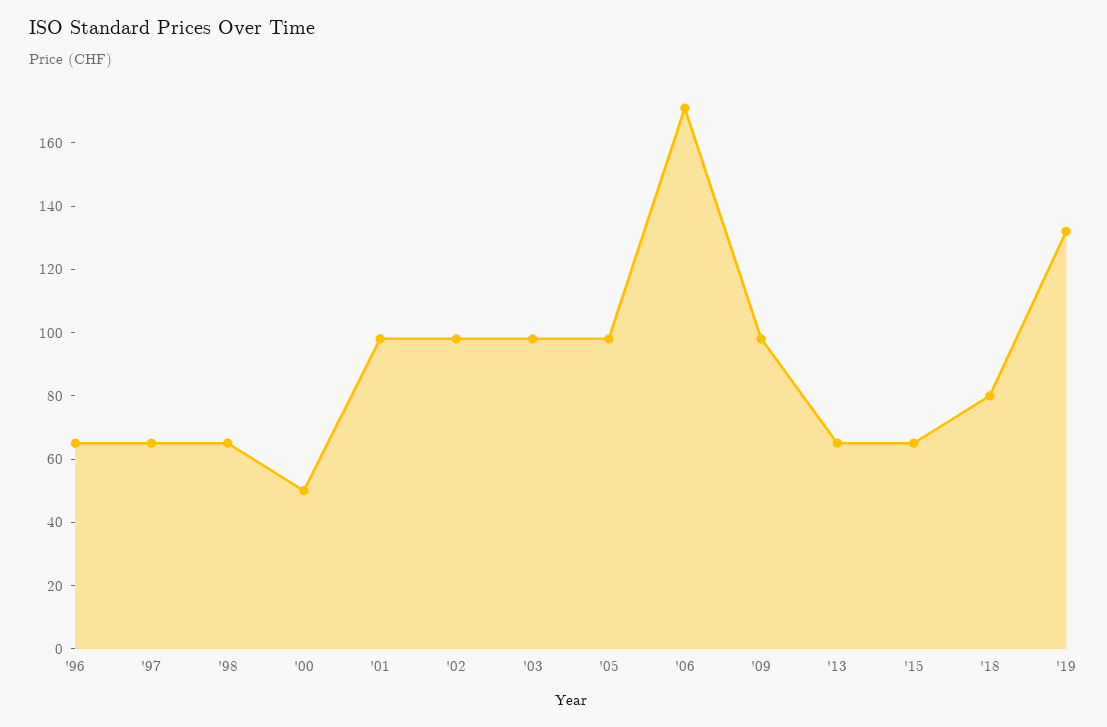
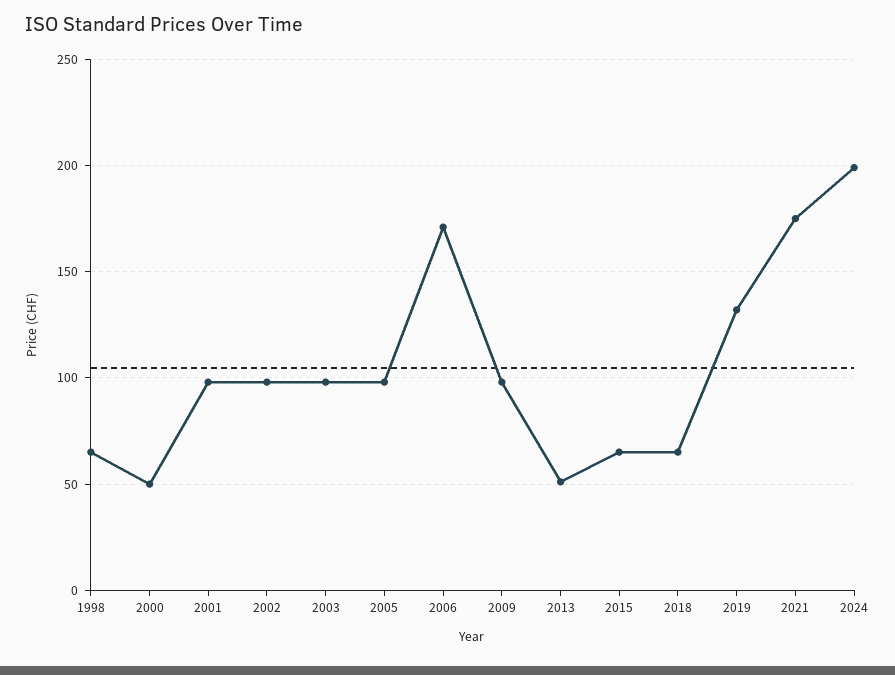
'96: 65 -> none
'97: 65 -> none
'13: 65 -> 50
'18: 80 -> 65
2021: none -> 175
2024: none -> 200

